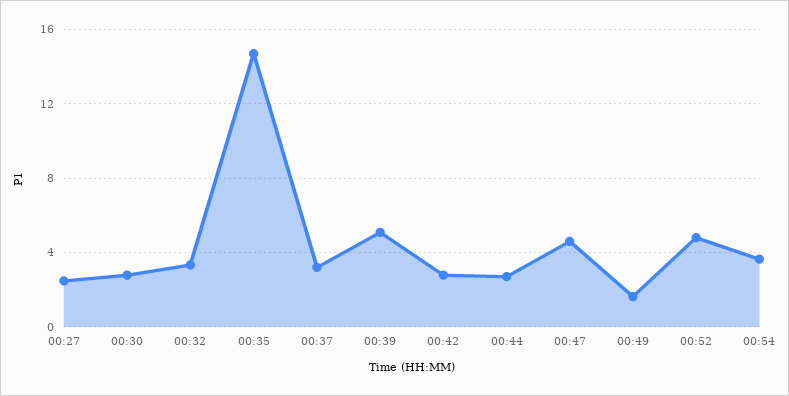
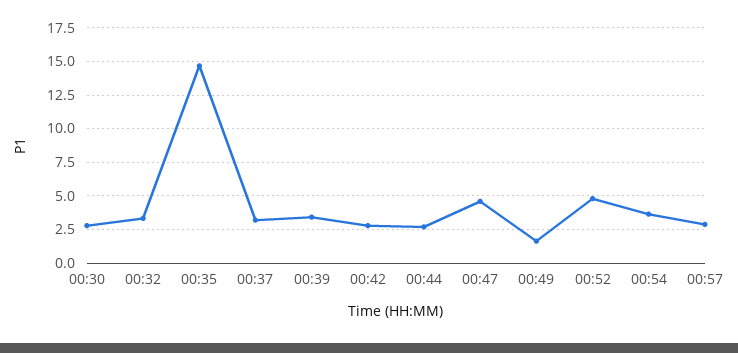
00:27: 2.5 -> none
00:39: 5 -> 3.5
00:57: none -> 3

